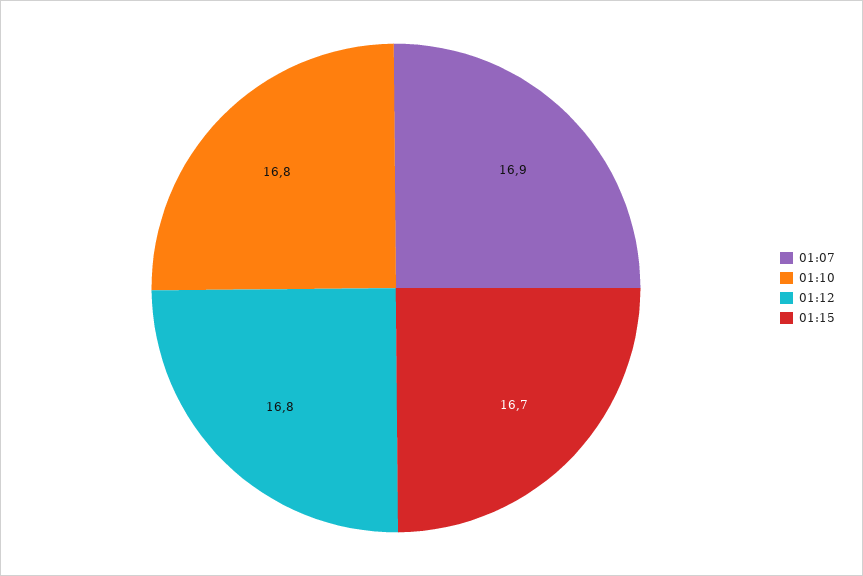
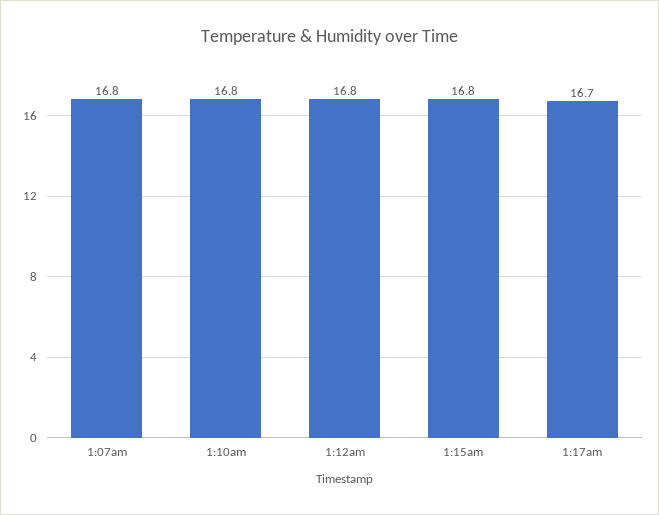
01:07: 16.9 -> 16.8
01:15: 16.7 -> 16.8
1:17am: none -> 16.7

